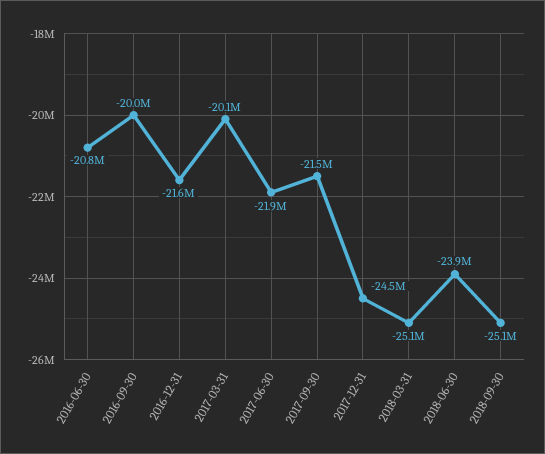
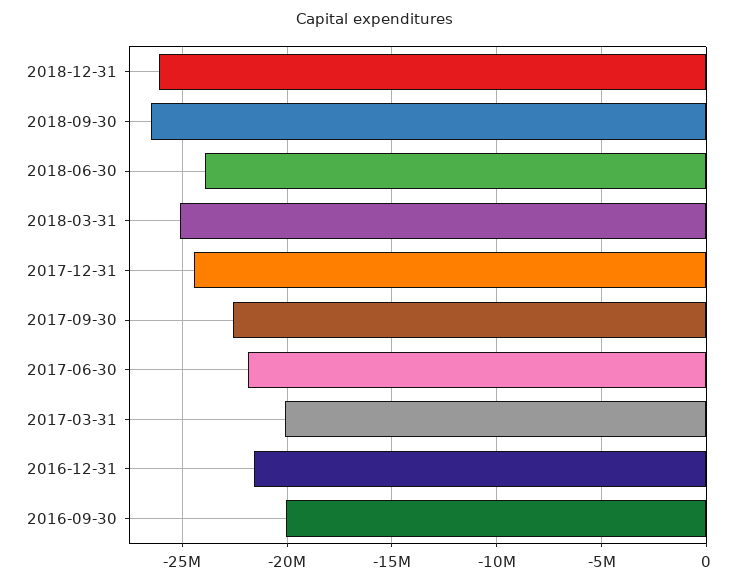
2016-06-30: -20800000 -> none
2017-09-30: -21500000 -> -22500000
2018-09-30: -25100000 -> -26500000
2018-12-31: none -> -26000000

